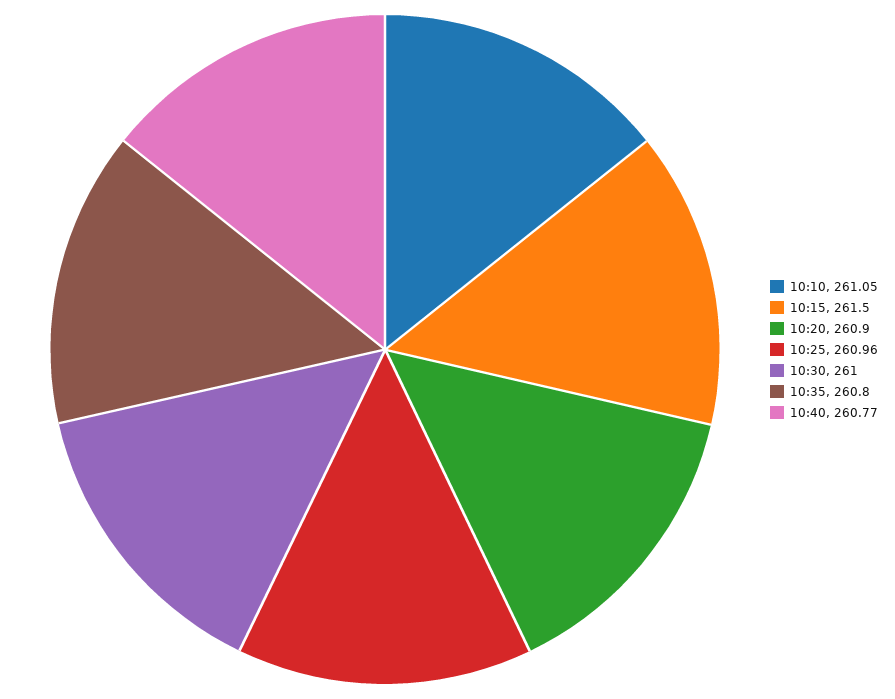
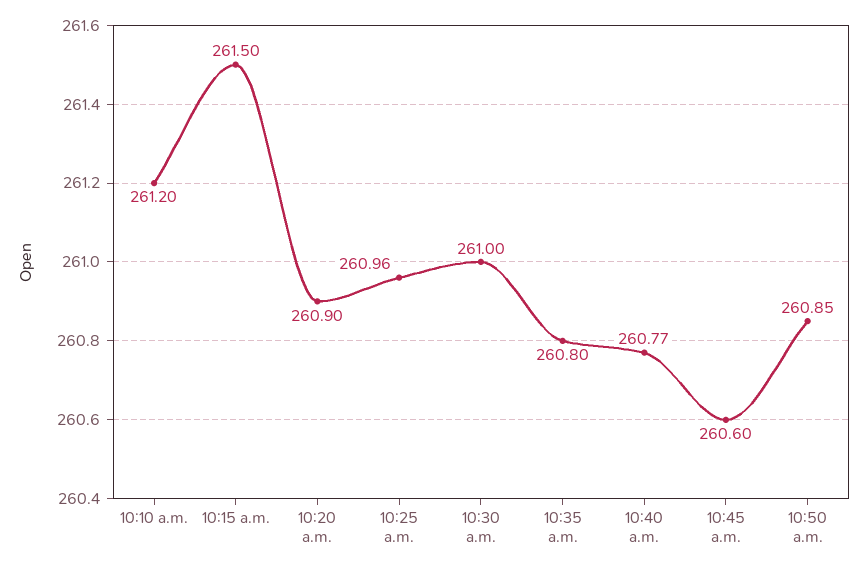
10:10: 261.05 -> 261.2
10:45 a.m.: none -> 260.6
10:50 a.m.: none -> 260.85

